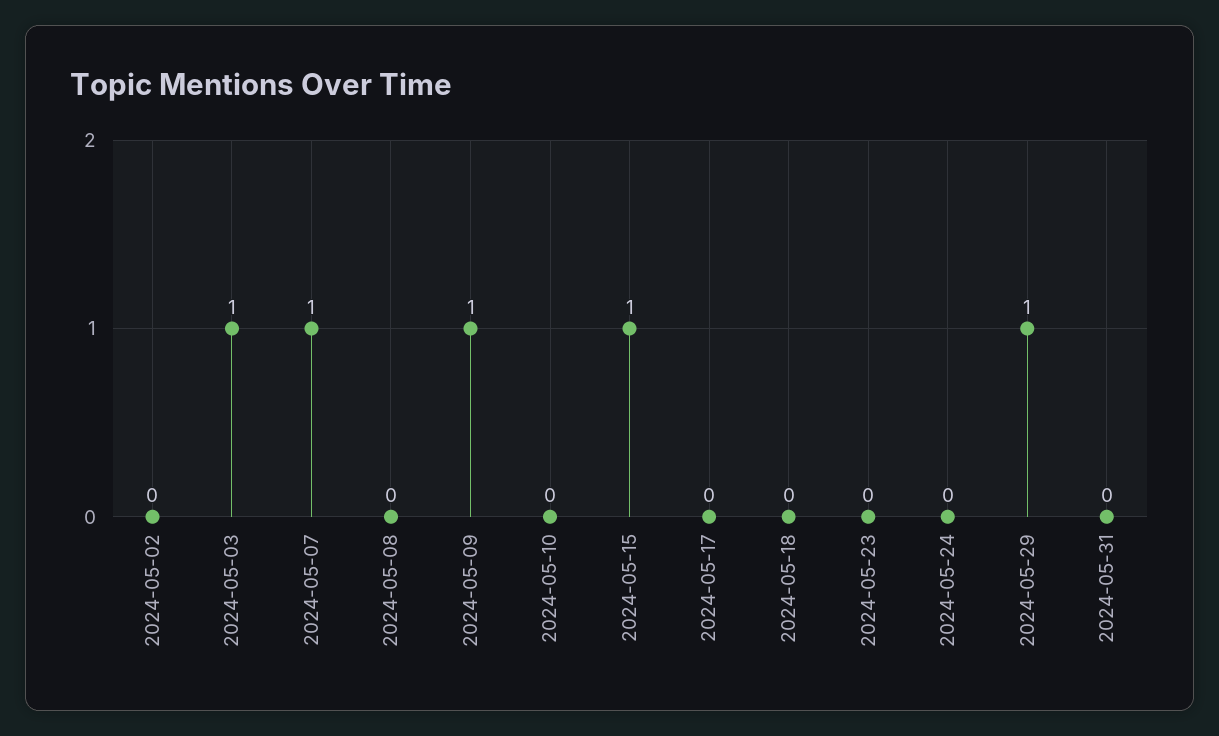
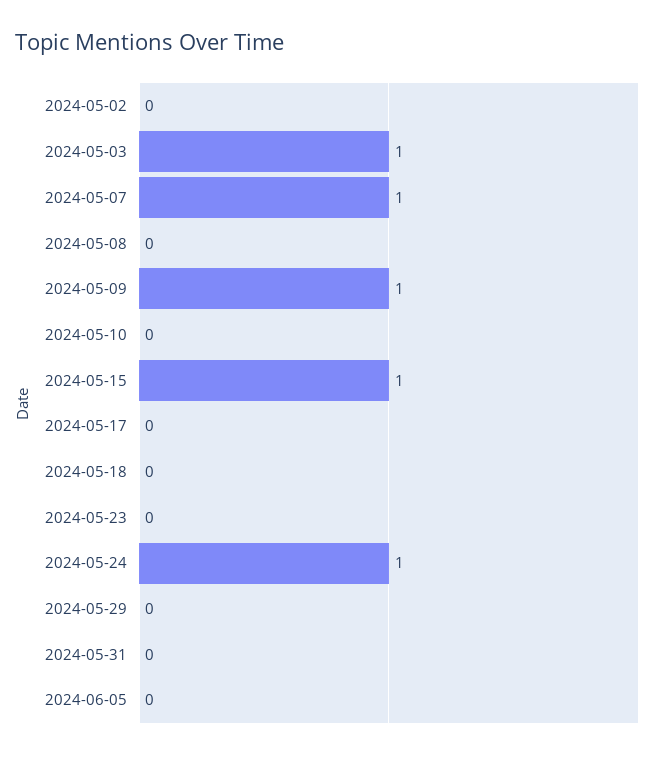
2024-05-24: 0 -> 1
2024-05-29: 1 -> 0
2024-06-05: none -> 0

